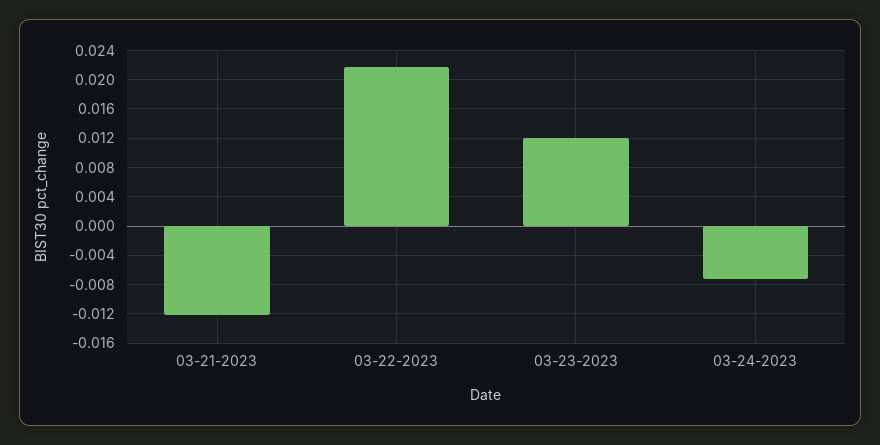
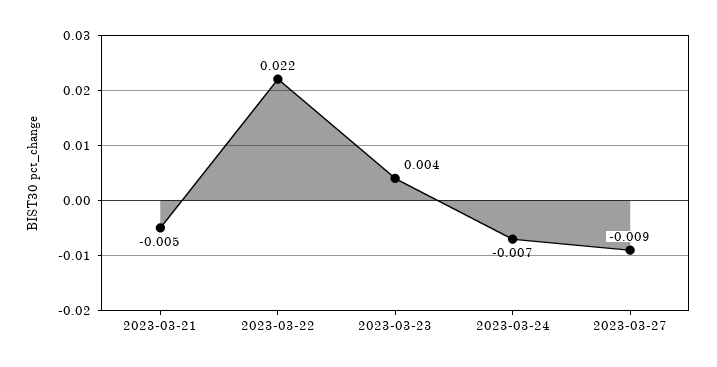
03-21-2023: -0.012 -> -0.005
03-23-2023: 0.012 -> 0.004
2023-03-27: none -> -0.009

